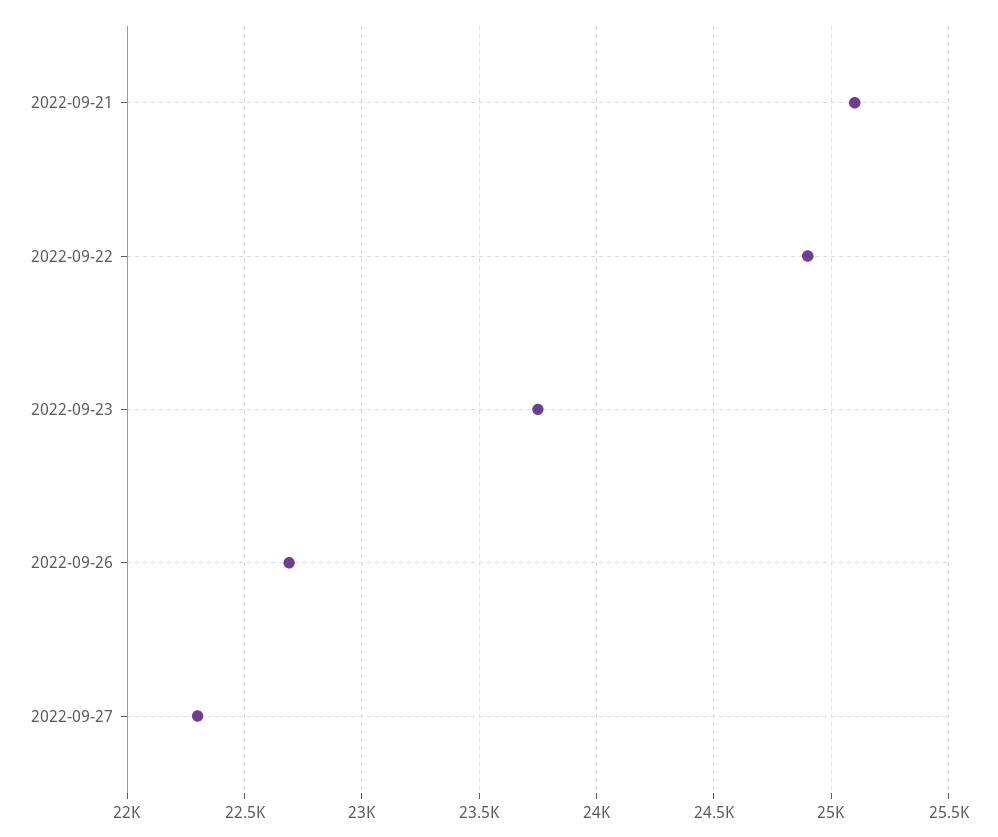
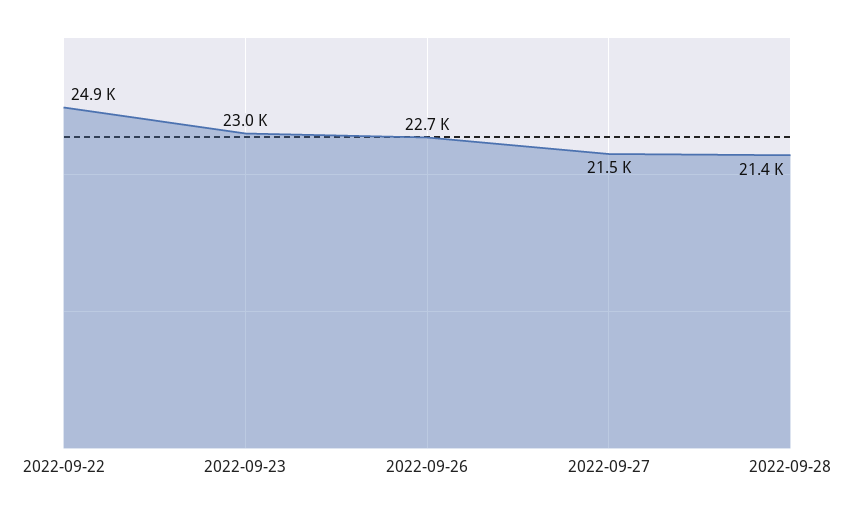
2022-09-21: 25100 -> none
2022-09-23: 23750 -> 23000
2022-09-27: 22300 -> 21500
2022-09-28: none -> 21400

